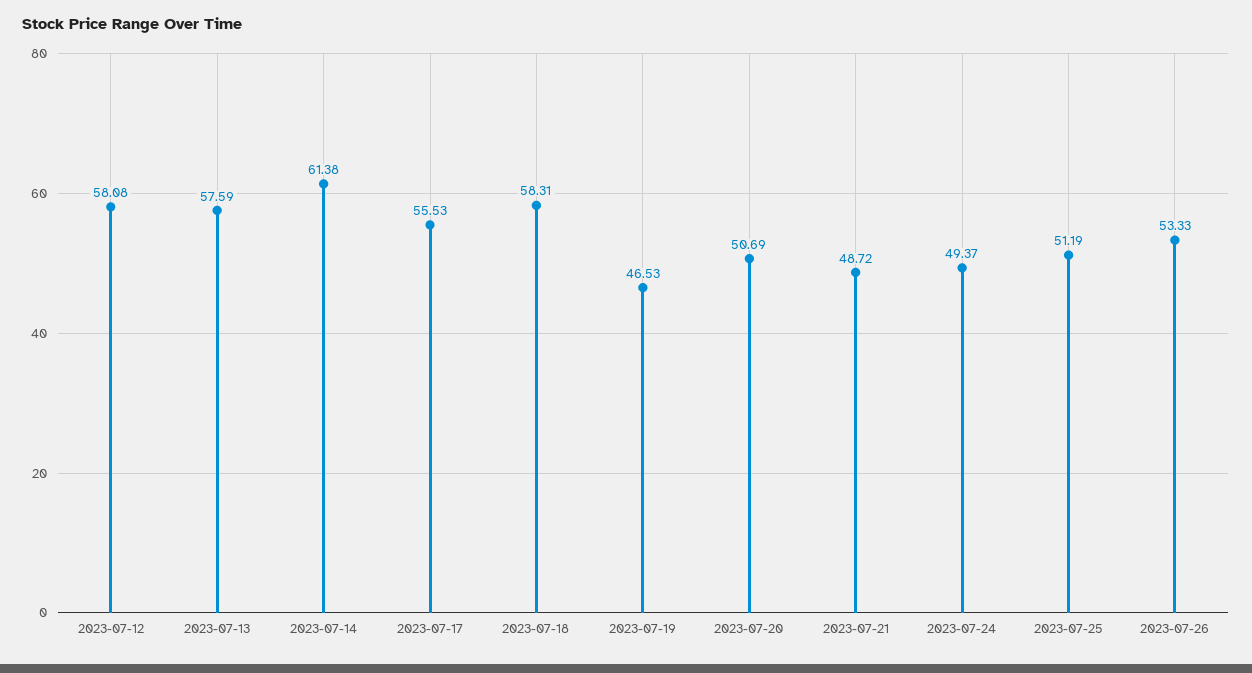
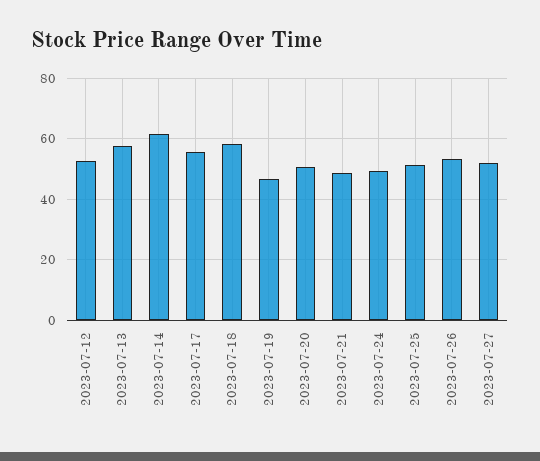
2023-07-12: 58.08 -> 52
2023-07-27: none -> 52

